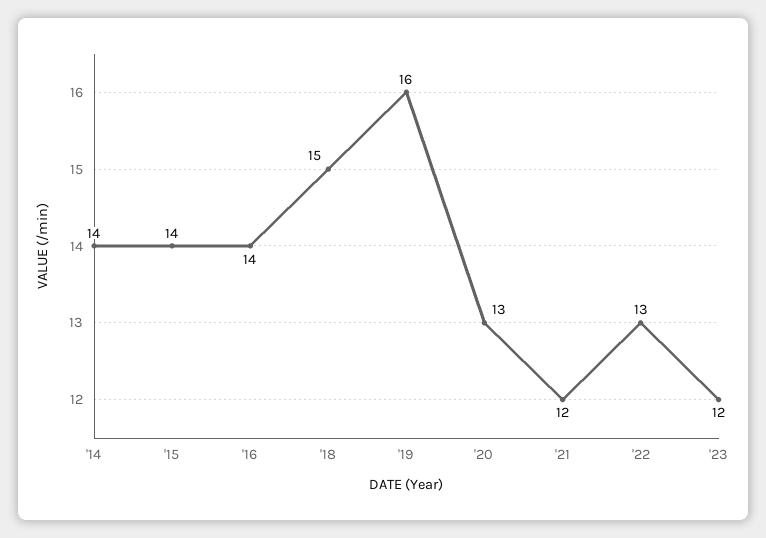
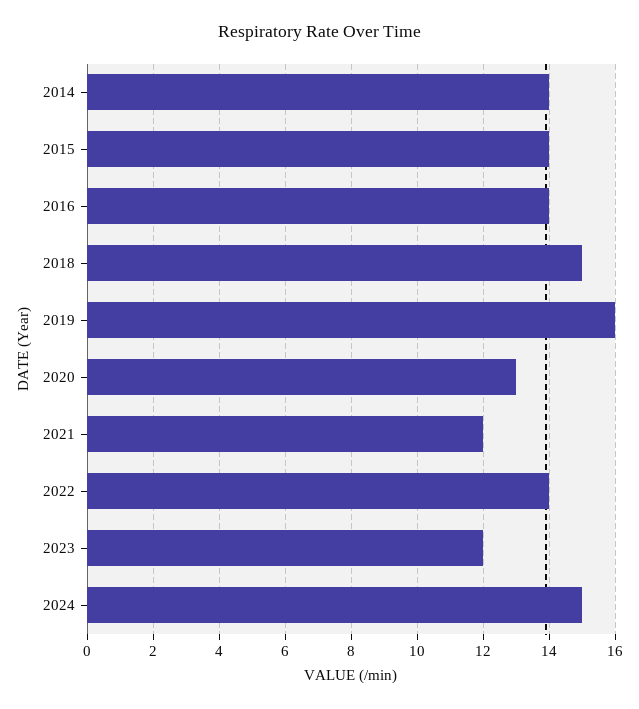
'22: 13 -> 14
2024: none -> 15

